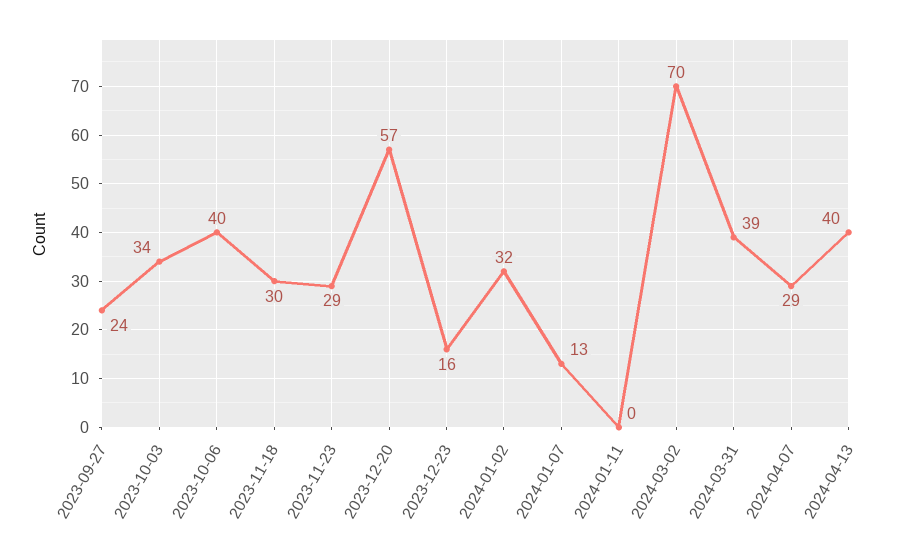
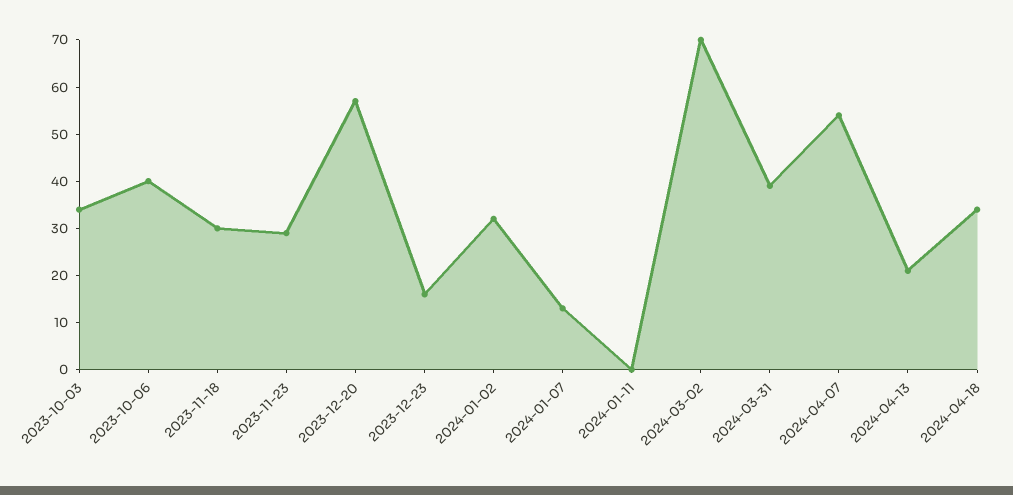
2023-09-27: 24 -> none
2024-04-07: 29 -> 55
2024-04-13: 40 -> 20
2024-04-18: none -> 35

